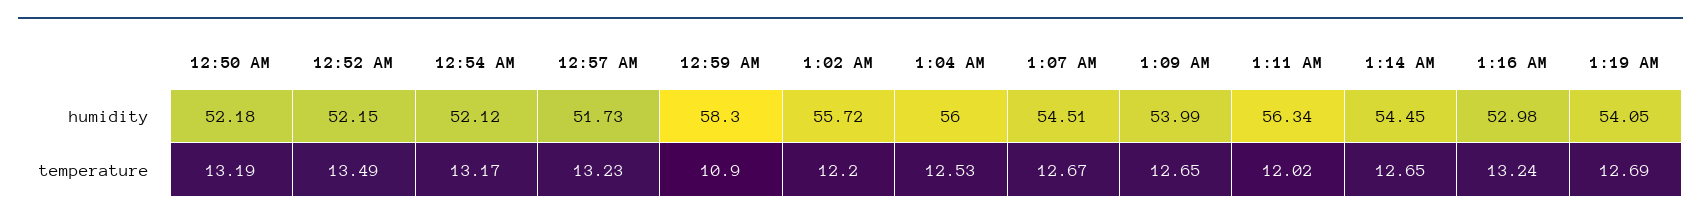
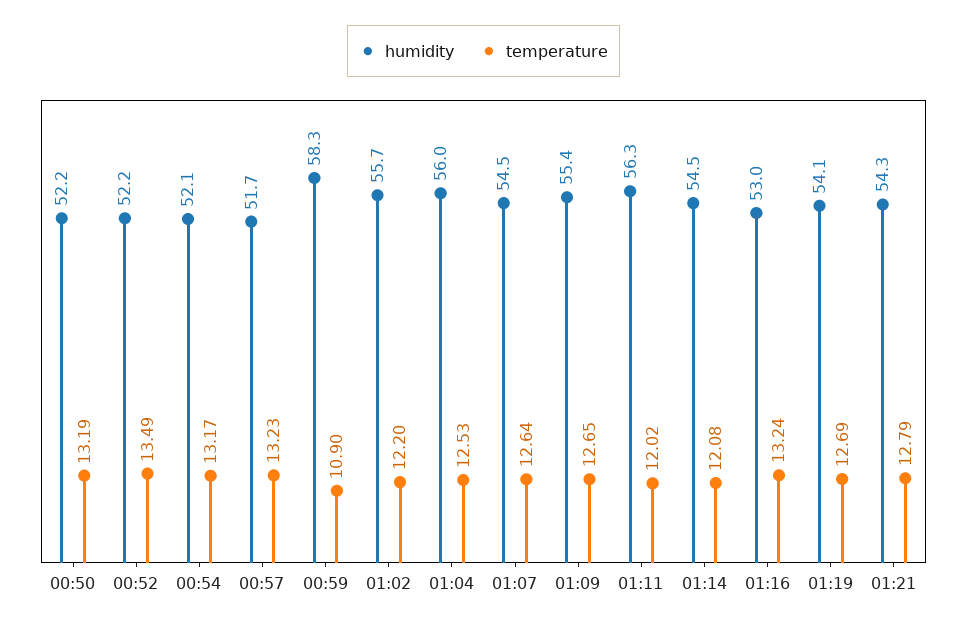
humidity, 1:09 AM: 53.99 -> 55.4
temperature, 1:07 AM: 12.67 -> 12.64
temperature, 1:14 AM: 12.65 -> 12.08
humidity, 01:21: none -> 54.3
temperature, 01:21: none -> 12.79

